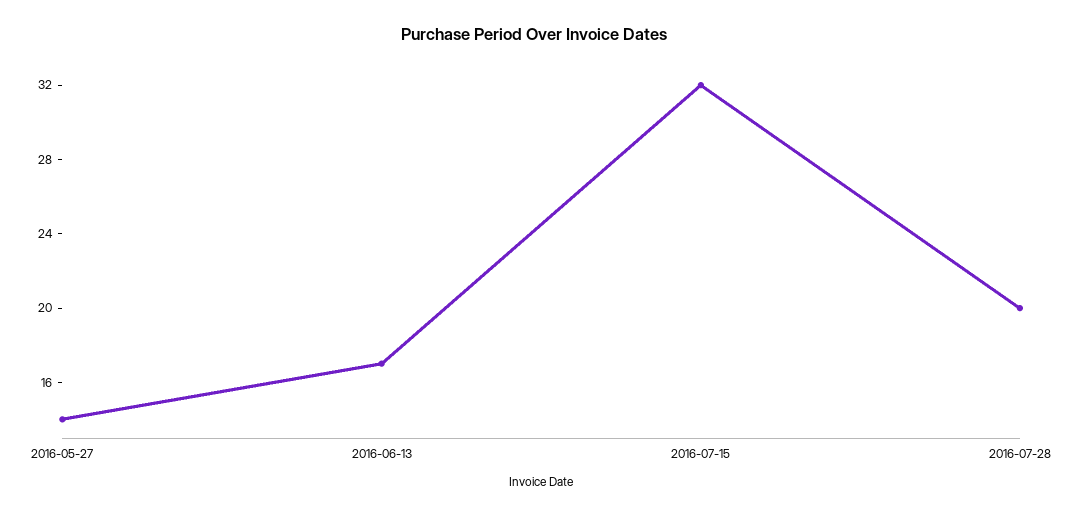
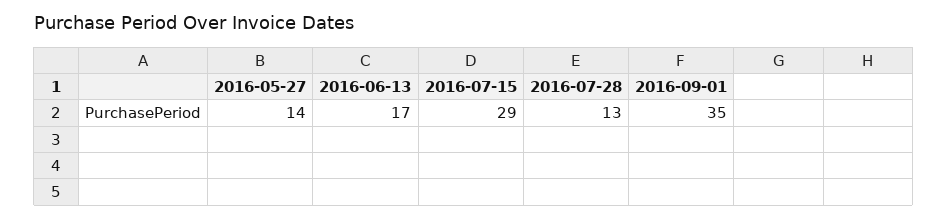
2016-07-15: 32 -> 29
2016-07-28: 20 -> 13
2016-09-01: none -> 35

